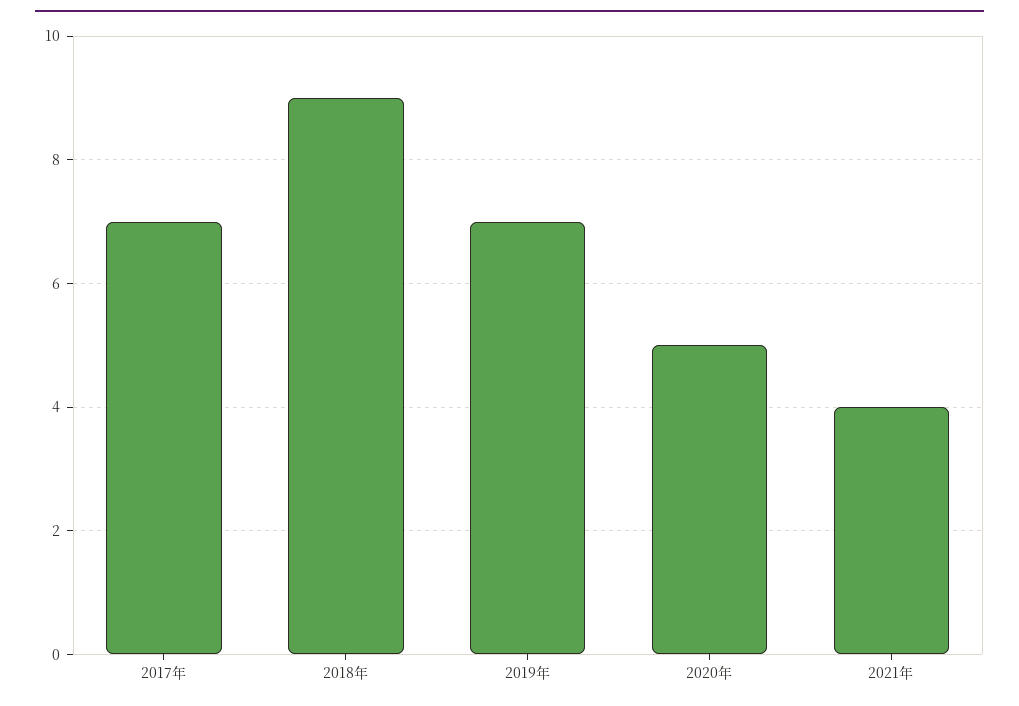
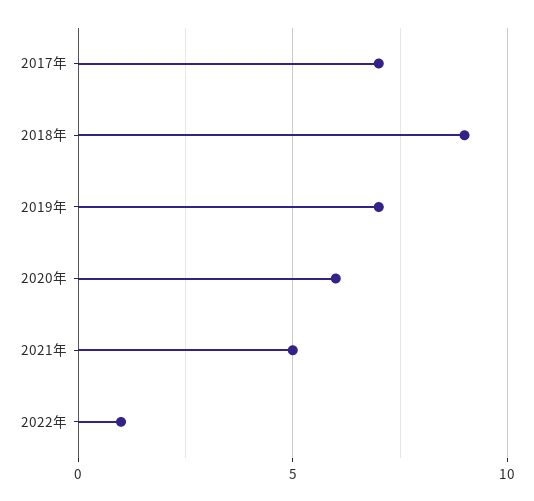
2020年: 5 -> 6
2021年: 4 -> 5
2022年: none -> 1

